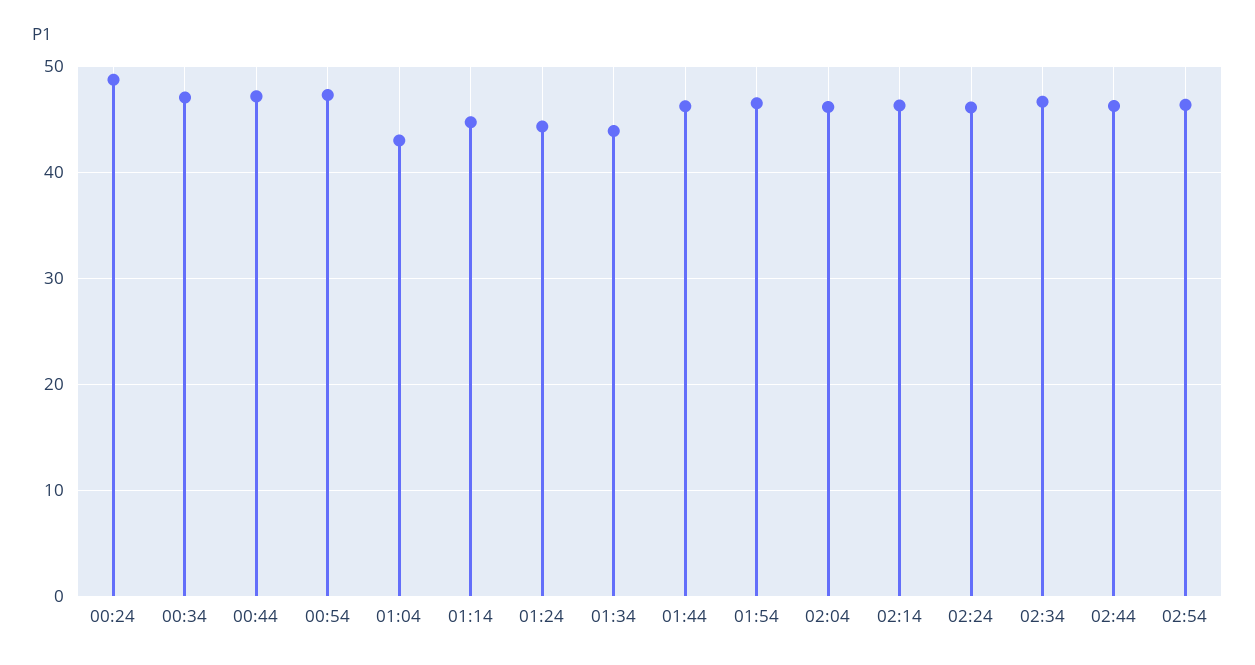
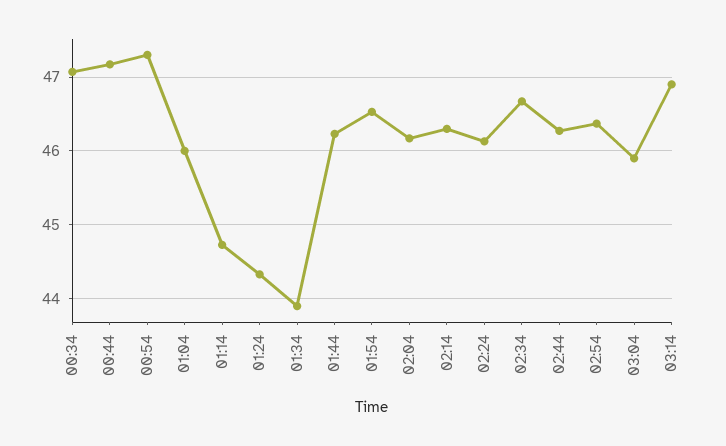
00:24: 49 -> none
01:04: 43 -> 46
03:04: none -> 45.9
03:14: none -> 46.9

